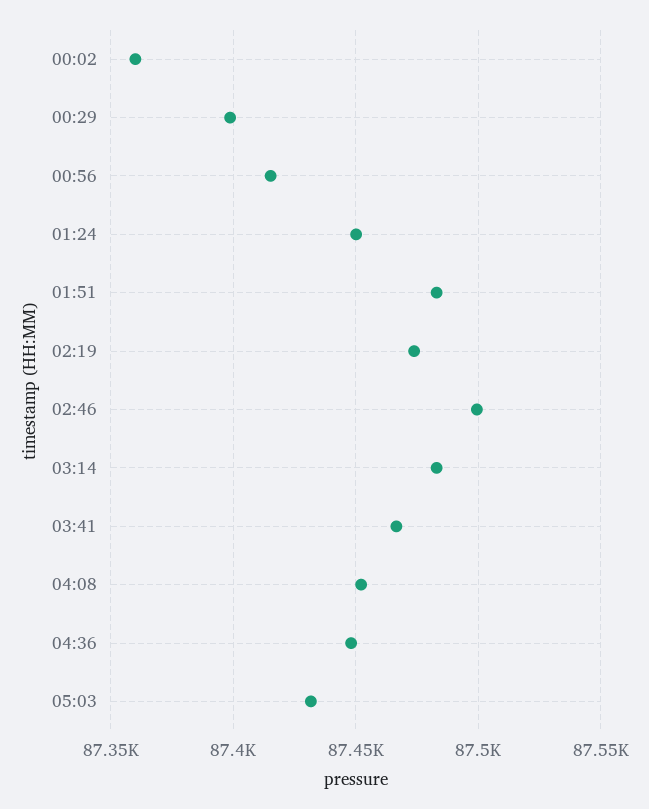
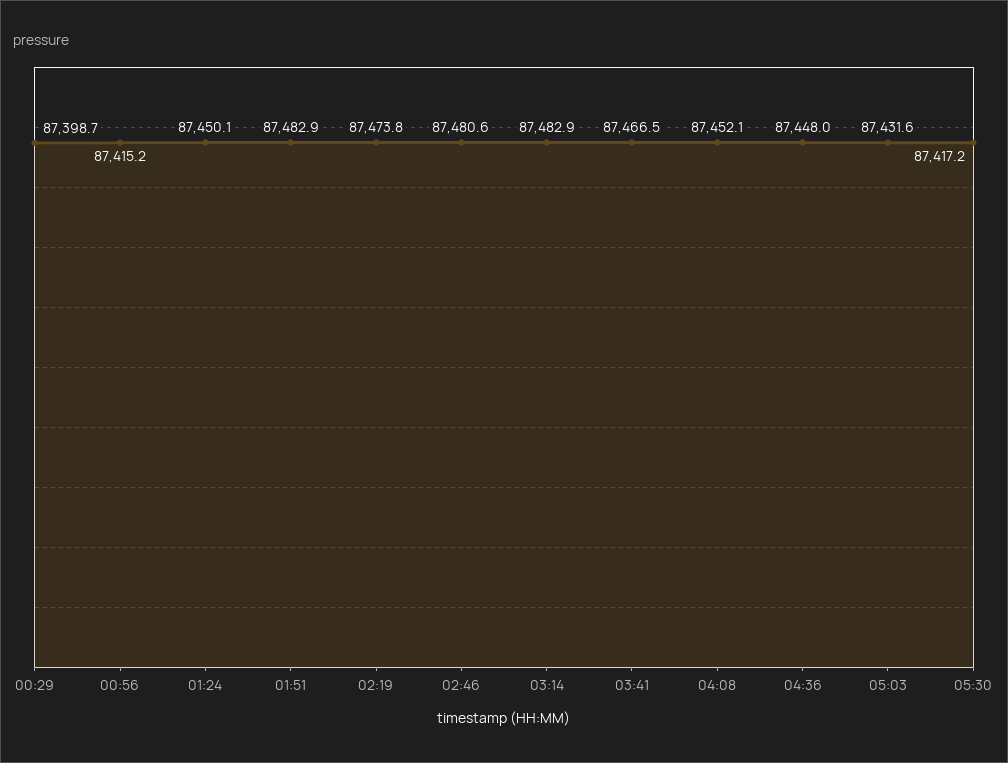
00:02: 87360 -> none
02:46: 87500 -> 87480.6
05:30: none -> 87417.2

